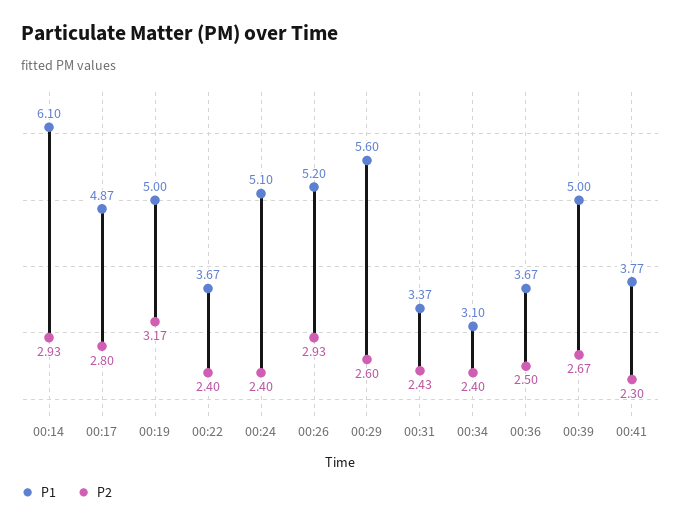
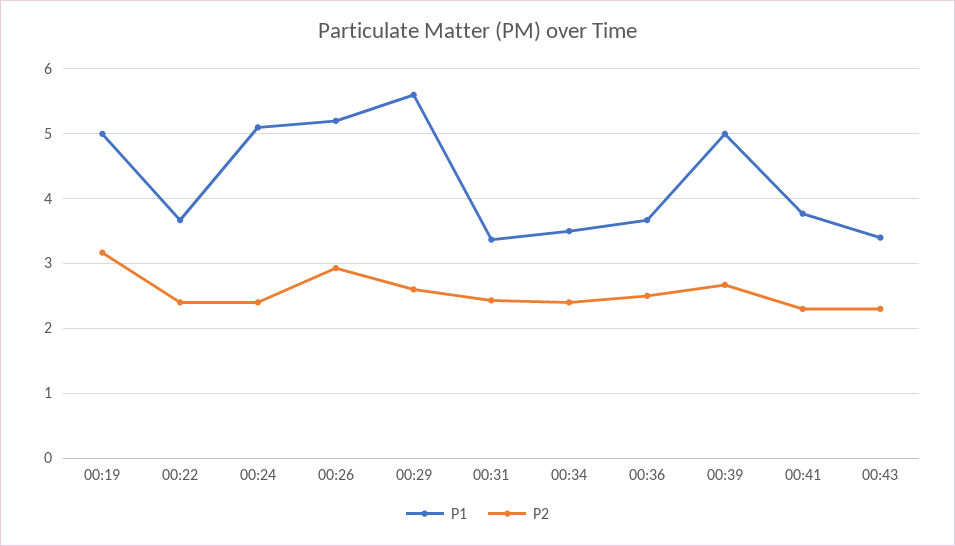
P1, 00:14: 6.1 -> none
P2, 00:14: 2.93 -> none
P1, 00:17: 4.87 -> none
P2, 00:17: 2.8 -> none
P1, 00:34: 3.1 -> 3.5
P1, 00:43: none -> 3.4
P2, 00:43: none -> 2.3

